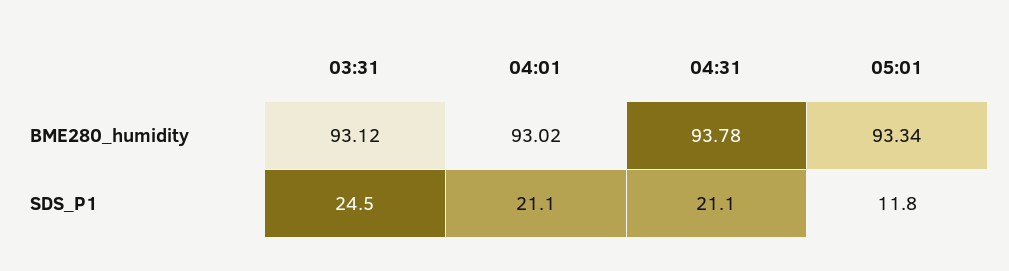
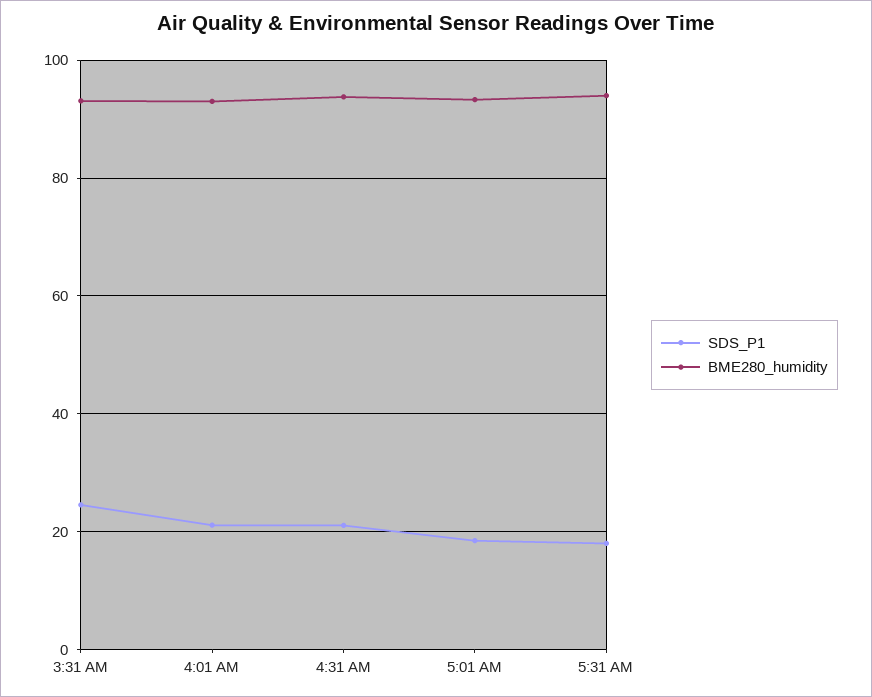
SDS_P1, 05:01: 11.8 -> 18
SDS_P1, 5:31 AM: none -> 18
BME280_humidity, 5:31 AM: none -> 94

